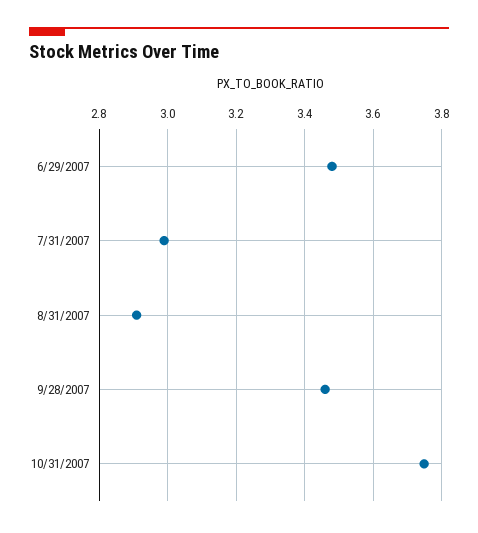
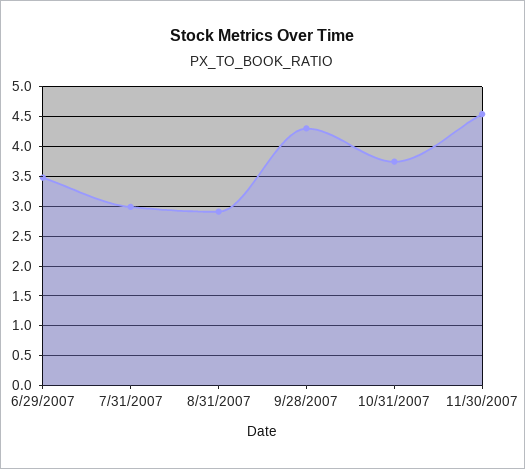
9/28/2007: 3.46 -> 4.25
11/30/2007: none -> 4.5

